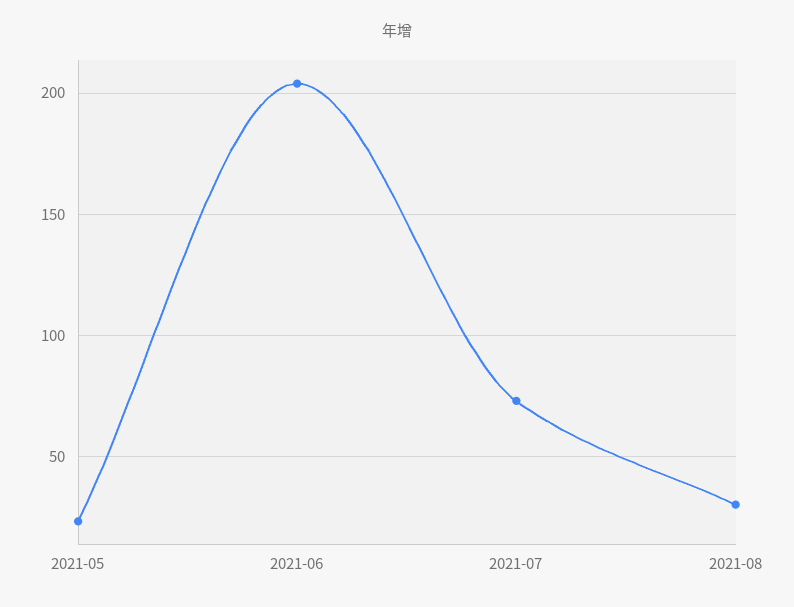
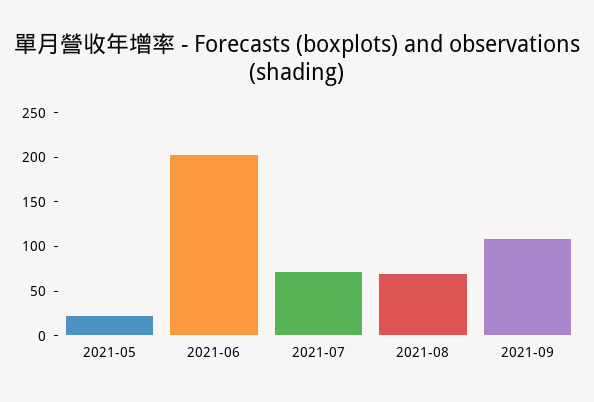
2021-08: 30 -> 70
2021-09: none -> 110

